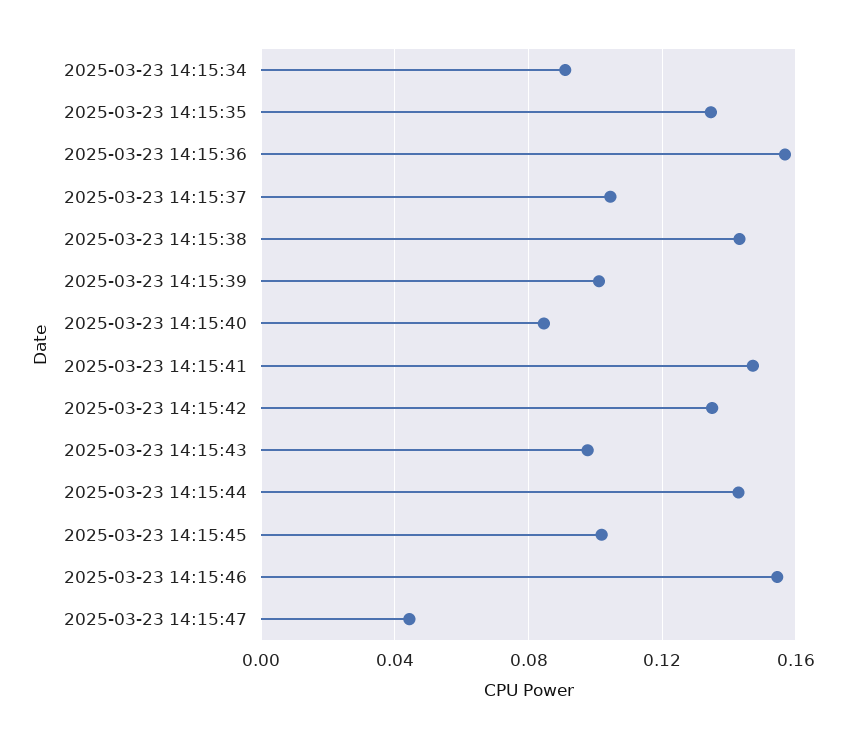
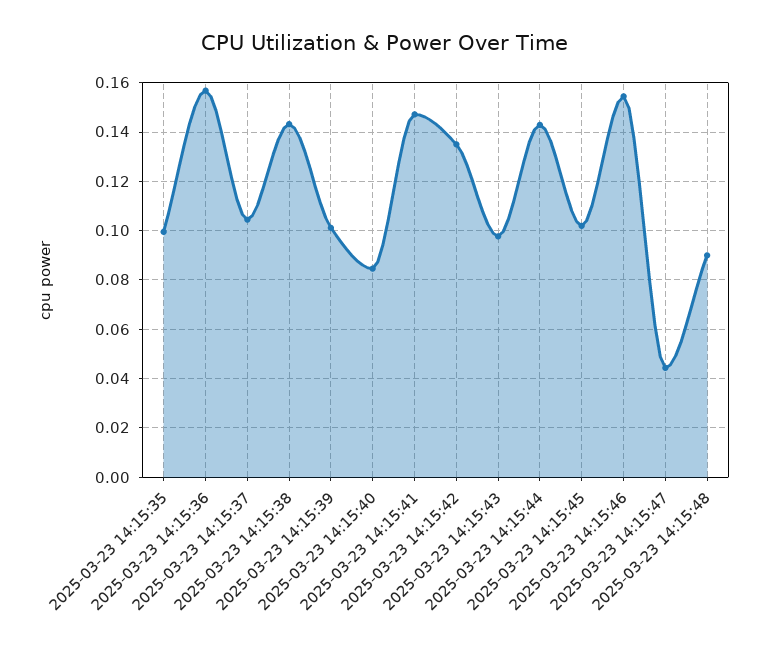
2025-03-23 14:15:34: 0.09 -> none
2025-03-23 14:15:35: 0.135 -> 0.1
2025-03-23 14:15:48: none -> 0.09

